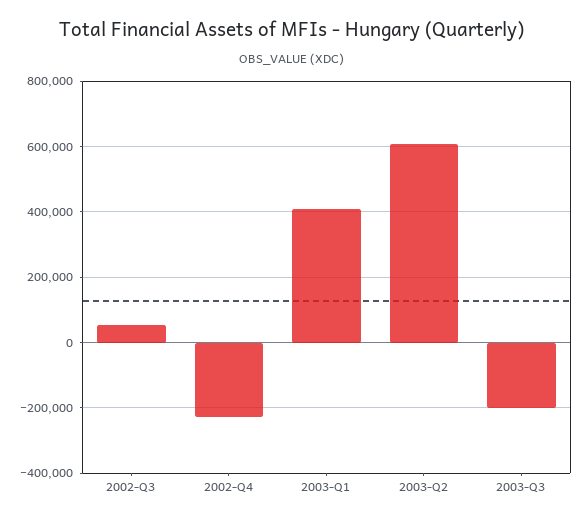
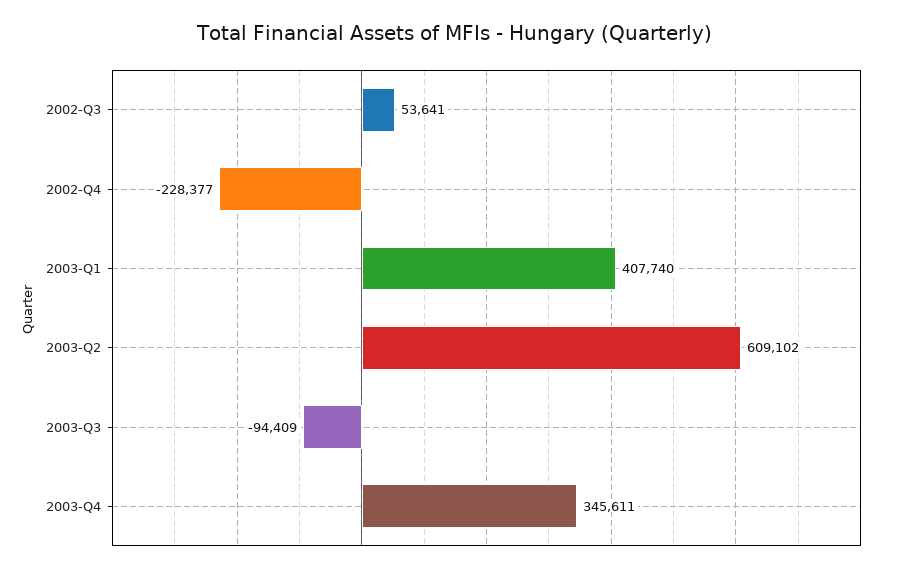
2003-Q3: -200000 -> -94409
2003-Q4: none -> 345611

